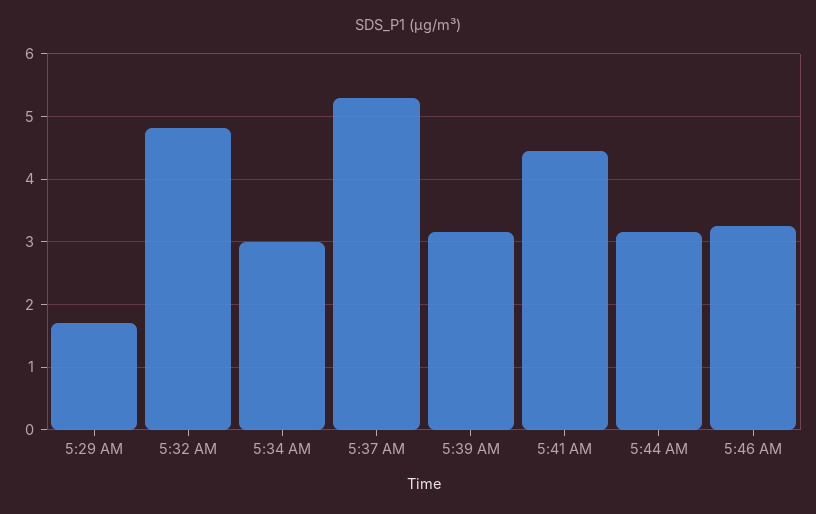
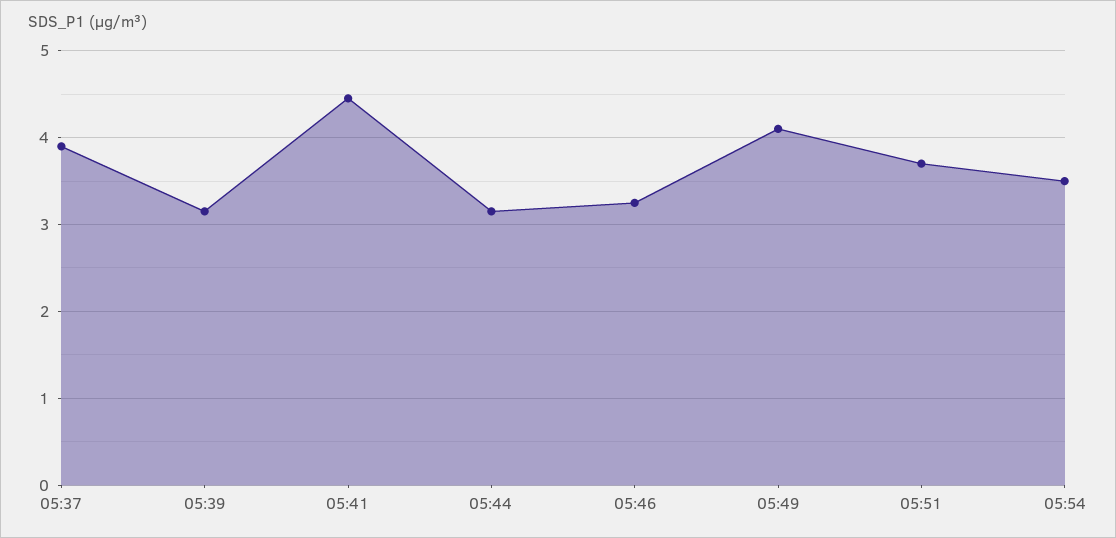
5:29 AM: 1.7 -> none
5:32 AM: 4.8 -> none
5:34 AM: 3 -> none
5:37 AM: 5.3 -> 3.9
05:49: none -> 4.1
05:51: none -> 3.7
05:54: none -> 3.5

